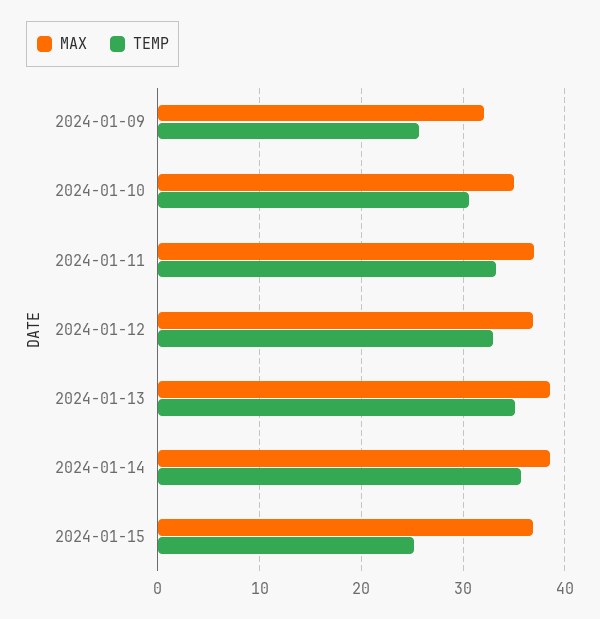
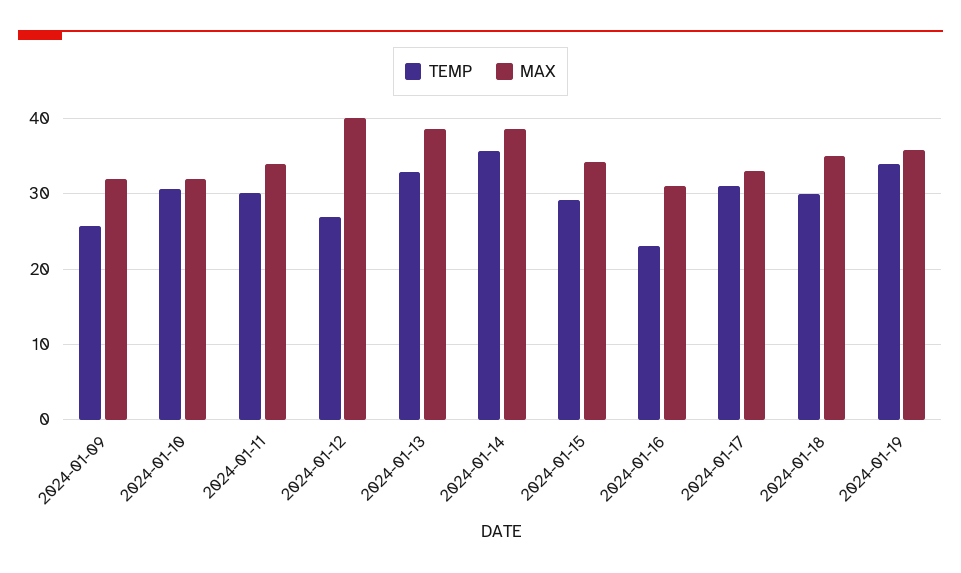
MAX, 2024-01-10: 35 -> 32
MAX, 2024-01-11: 37 -> 34
TEMP, 2024-01-11: 33 -> 30
MAX, 2024-01-12: 37 -> 40
TEMP, 2024-01-12: 33 -> 27
TEMP, 2024-01-13: 35 -> 33
MAX, 2024-01-15: 37 -> 34
TEMP, 2024-01-15: 25 -> 29
TEMP, 2024-01-16: none -> 23
MAX, 2024-01-16: none -> 31
TEMP, 2024-01-17: none -> 31
MAX, 2024-01-17: none -> 33
TEMP, 2024-01-18: none -> 30
MAX, 2024-01-18: none -> 35
TEMP, 2024-01-19: none -> 34
MAX, 2024-01-19: none -> 36

